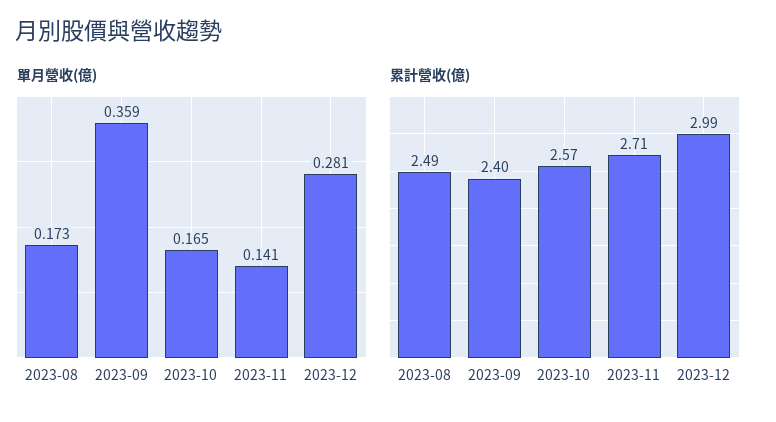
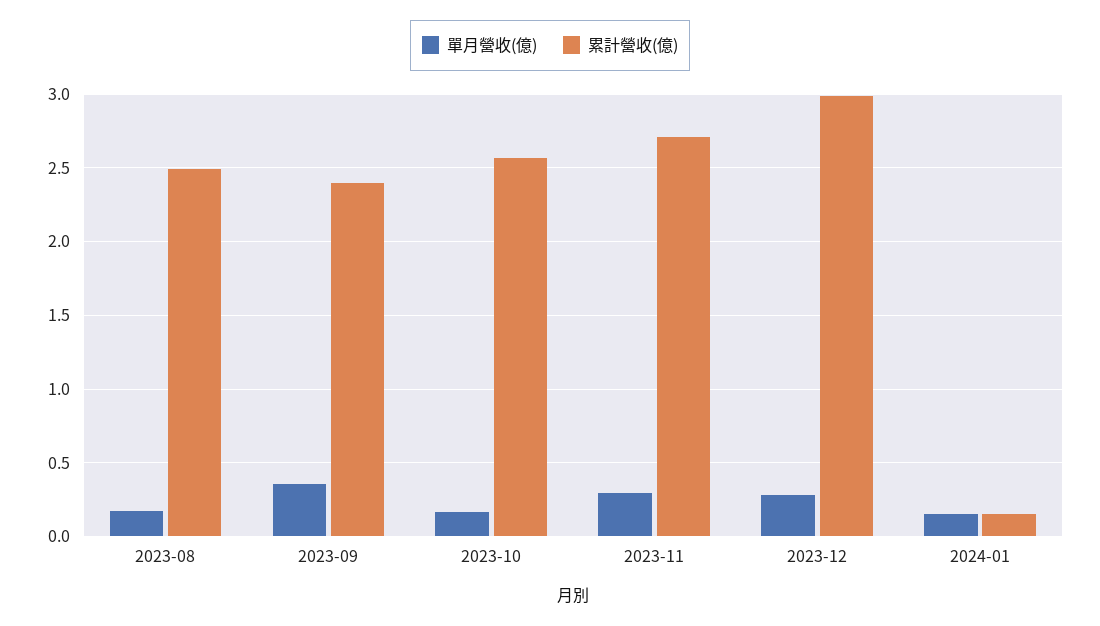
單月營收(億), 2023-11: 0.141 -> 0.3
單月營收(億), 2024-01: none -> 0.15
累計營收(億), 2024-01: none -> 0.15

